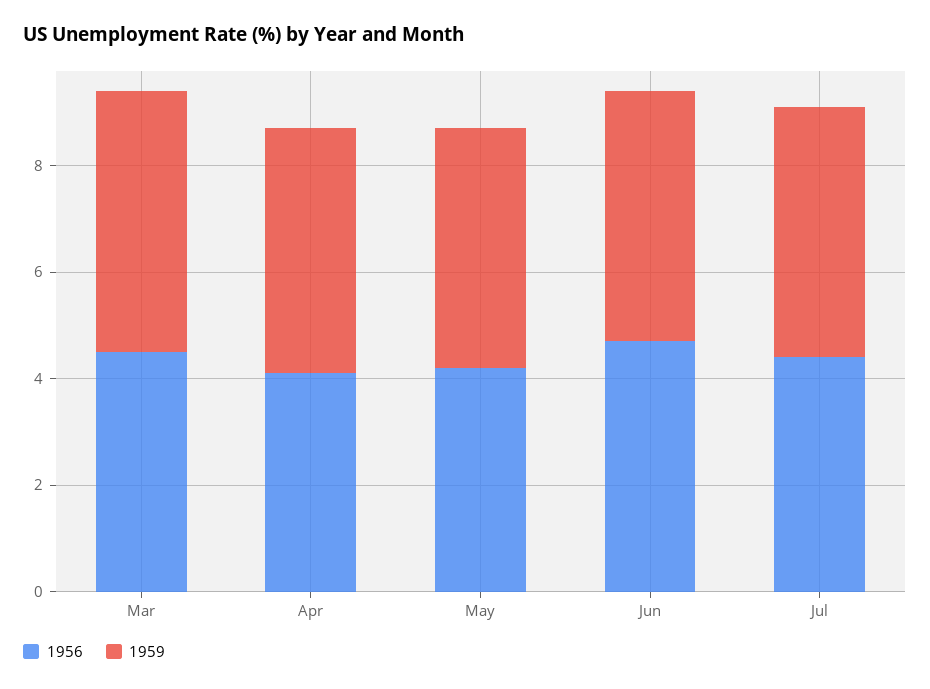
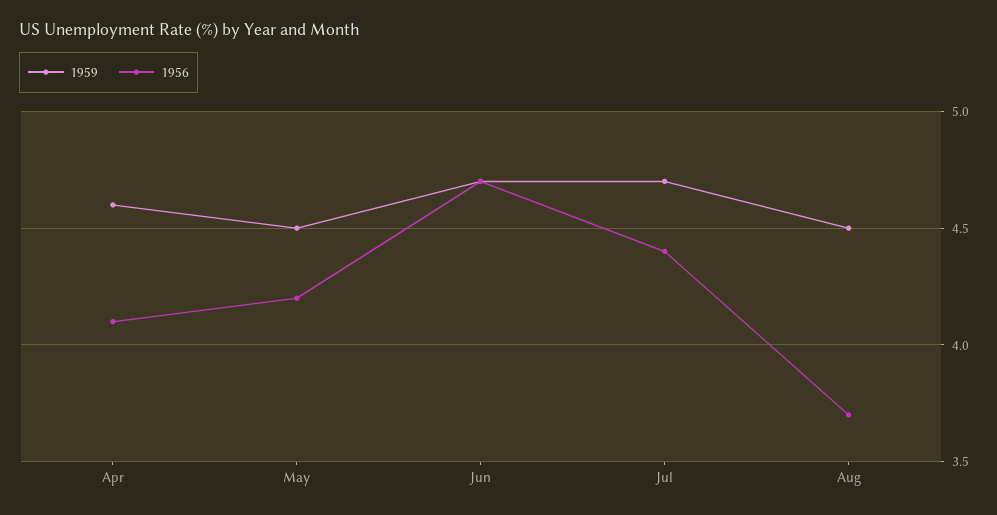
1956, Mar: 4.5 -> none
1959, Mar: 5 -> none
1959, Aug: none -> 4.5
1956, Aug: none -> 3.7

